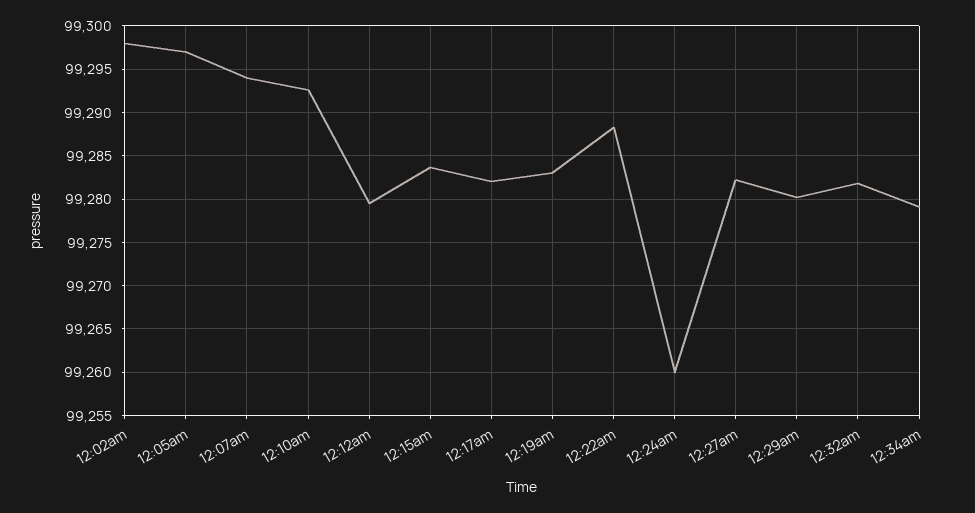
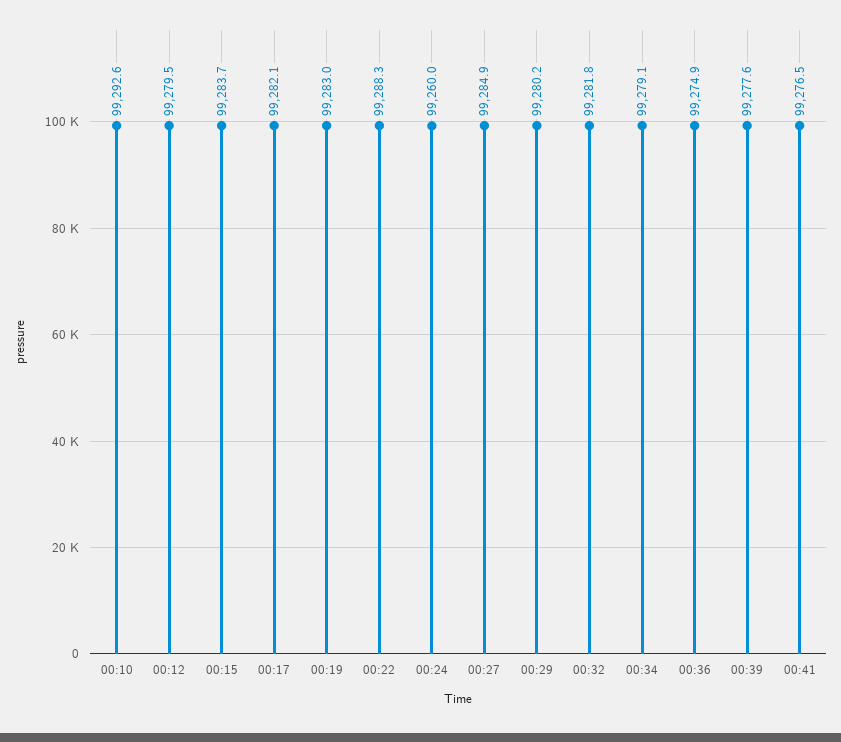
12:02am: 99298 -> none
12:05am: 99297 -> none
12:07am: 99294 -> none
12:27am: 99282 -> 99284.9
00:36: none -> 99274.9
00:39: none -> 99277.6
00:41: none -> 99276.5

